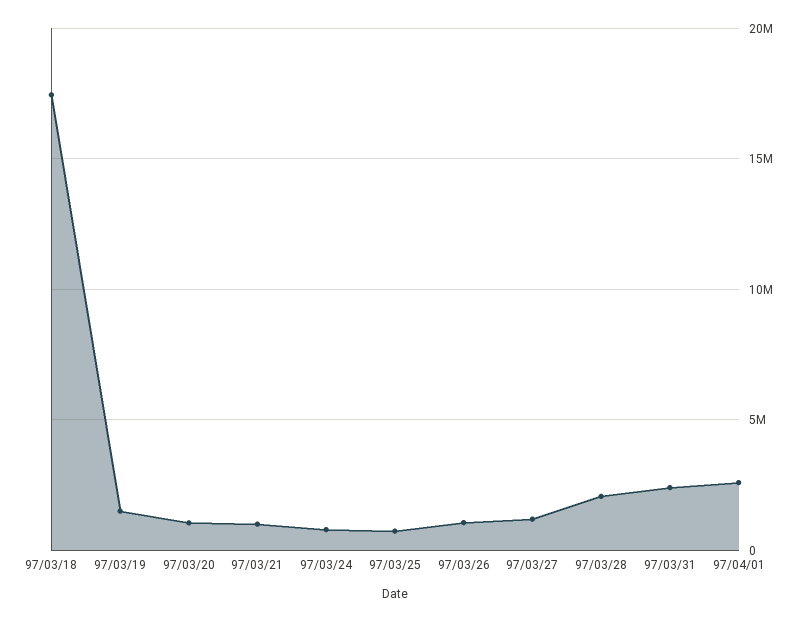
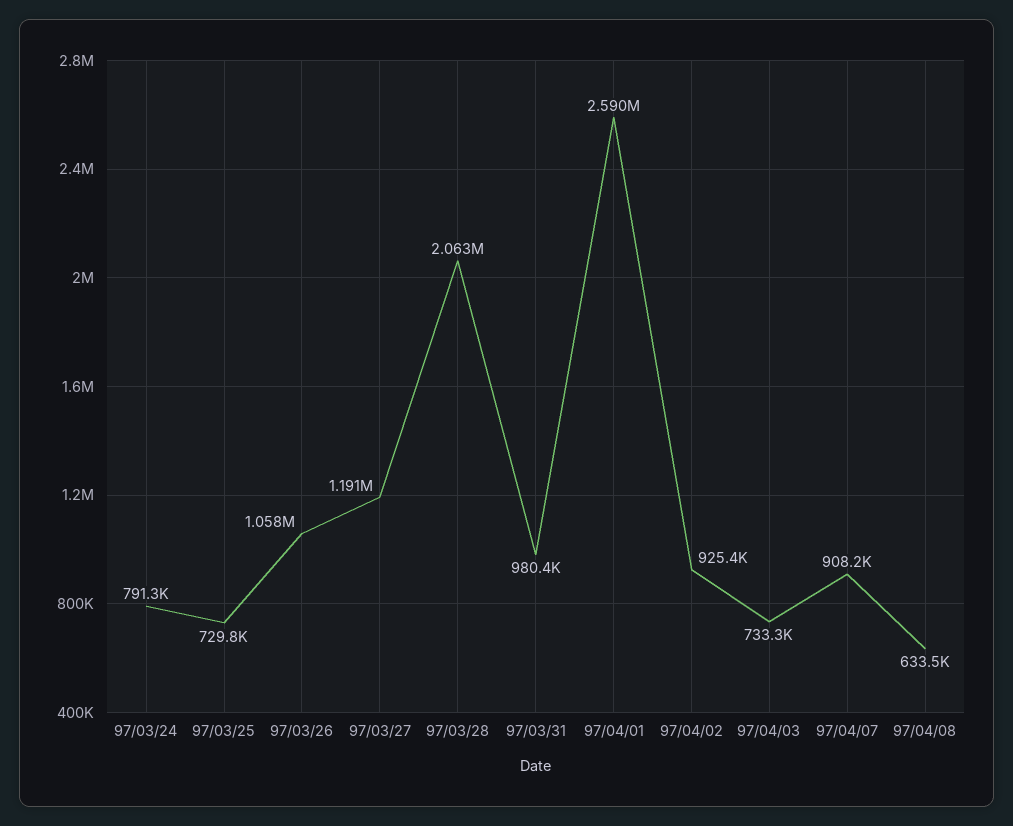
97/03/18: 17500000 -> none
97/03/19: 1500000 -> none
97/03/20: 1000000 -> none
97/03/21: 1000000 -> none
97/03/31: 2500000 -> 980400
97/04/02: none -> 925400
97/04/03: none -> 733300
97/04/07: none -> 908200
97/04/08: none -> 633500

